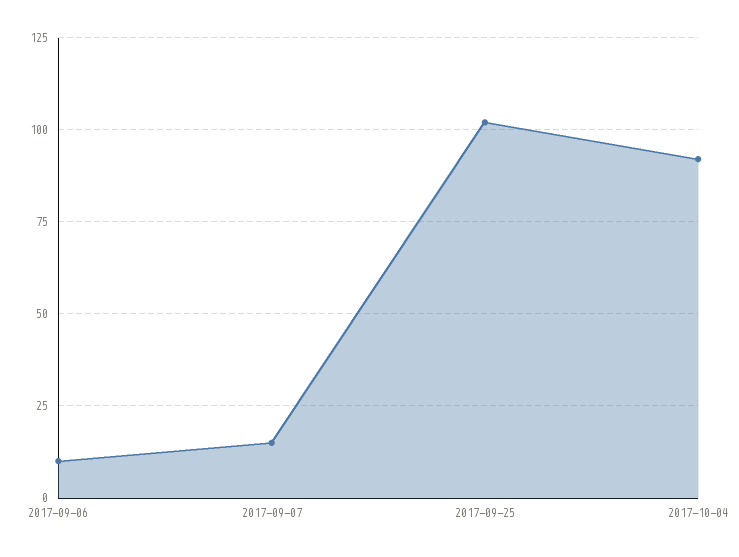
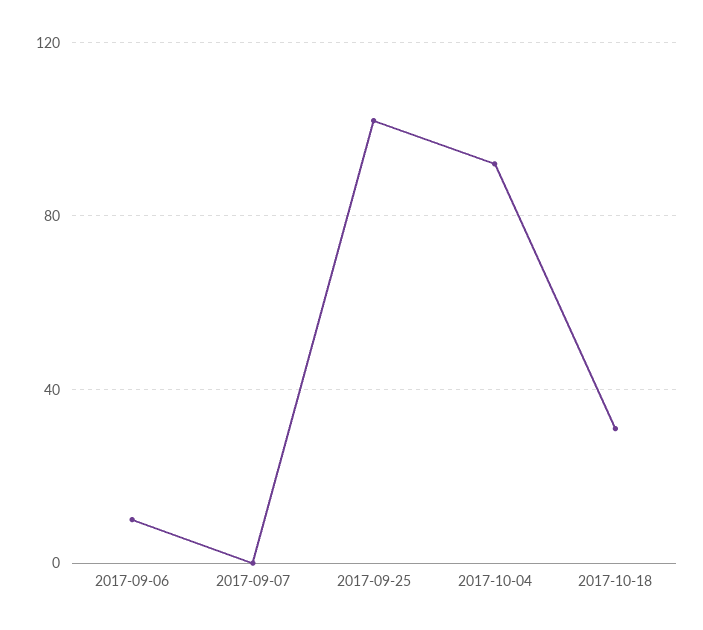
2017-09-07: 15 -> 0
2017-10-18: none -> 30

